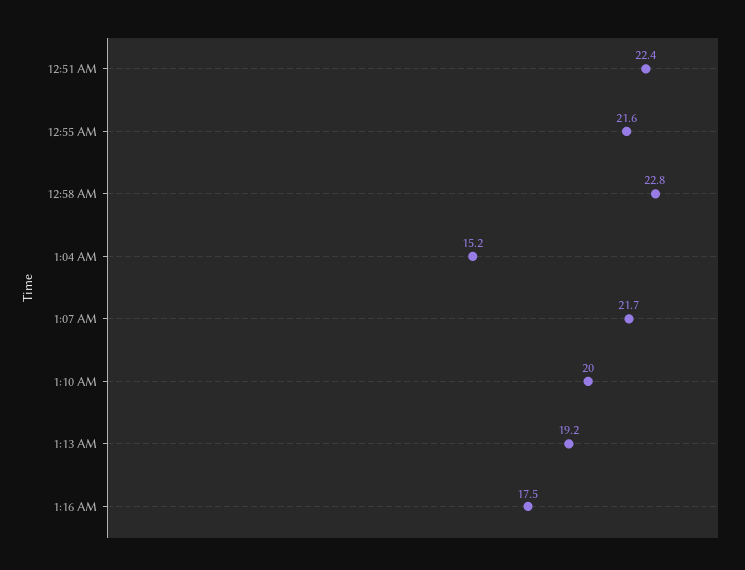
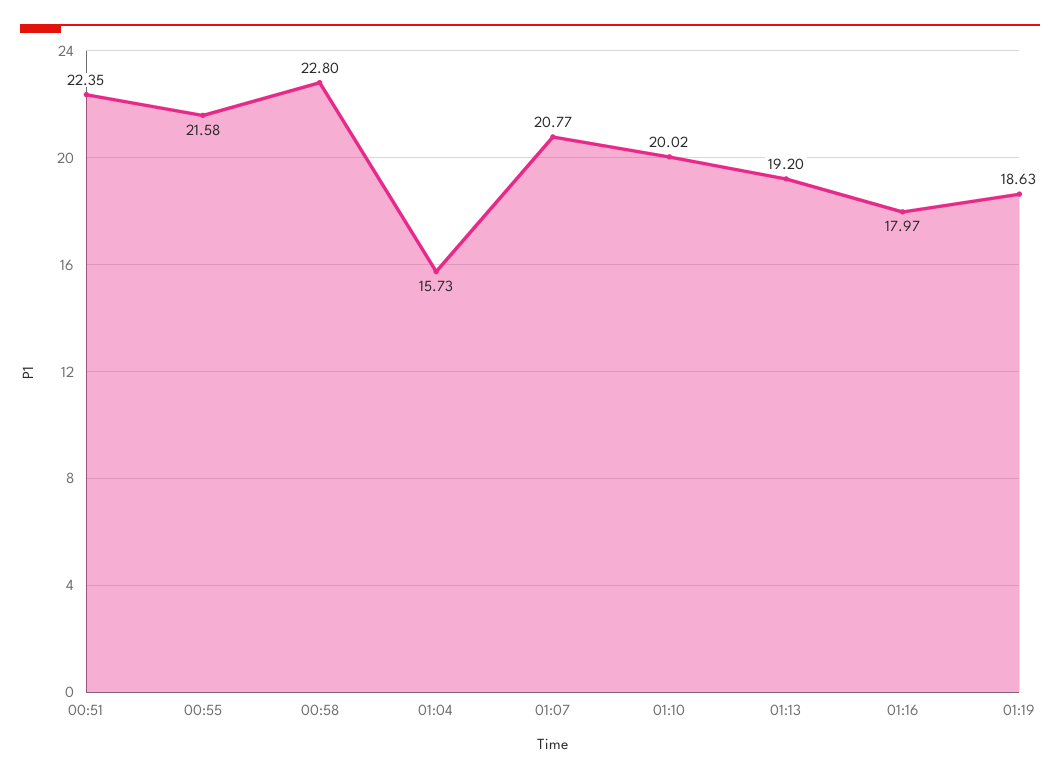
1:04 AM: 15.2 -> 15.73
1:07 AM: 21.7 -> 20.77
1:16 AM: 17.5 -> 17.97
01:19: none -> 18.63

